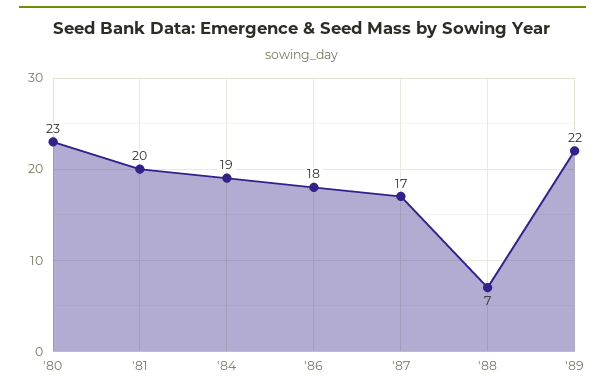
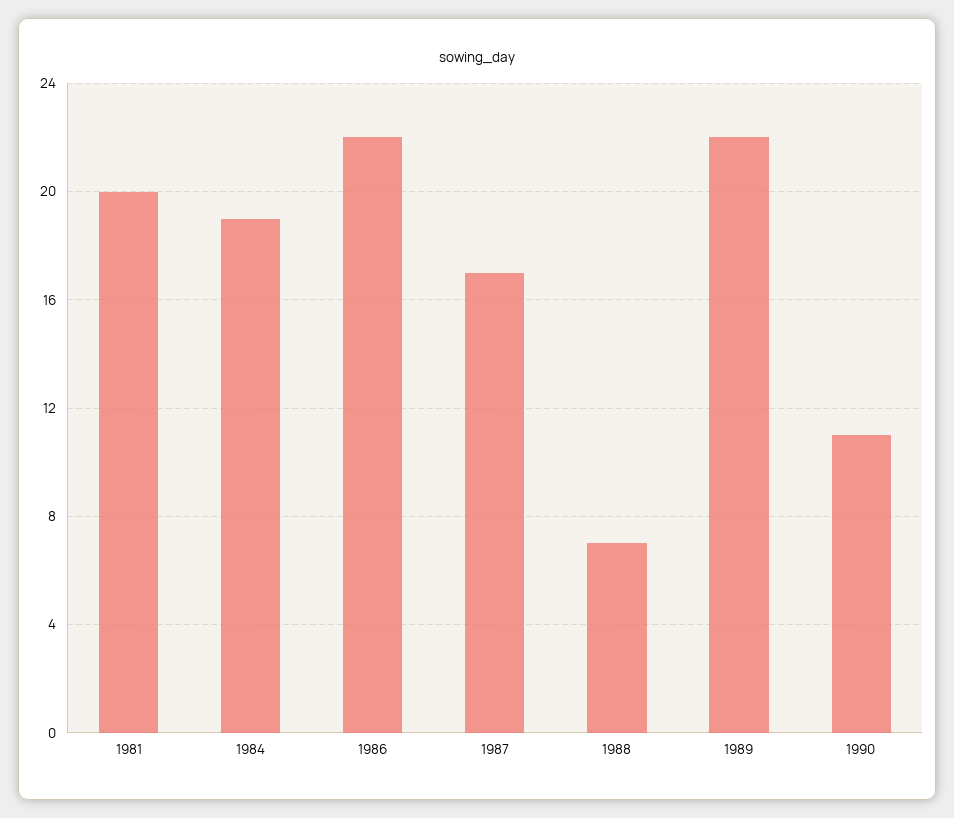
'80: 23 -> none
'86: 18 -> 22
1990: none -> 11

